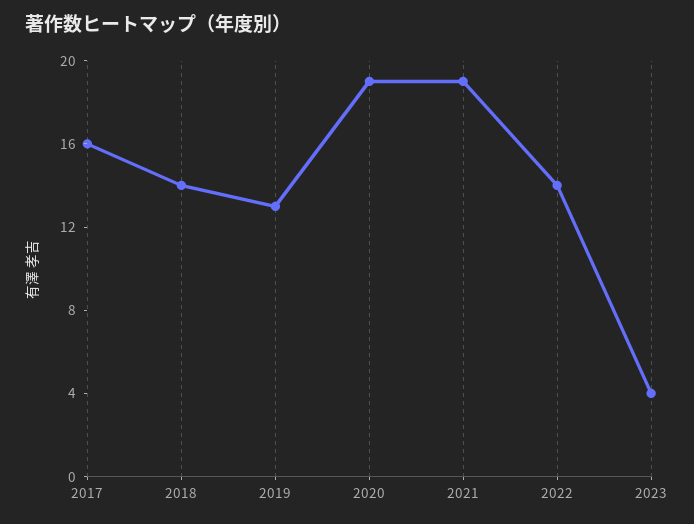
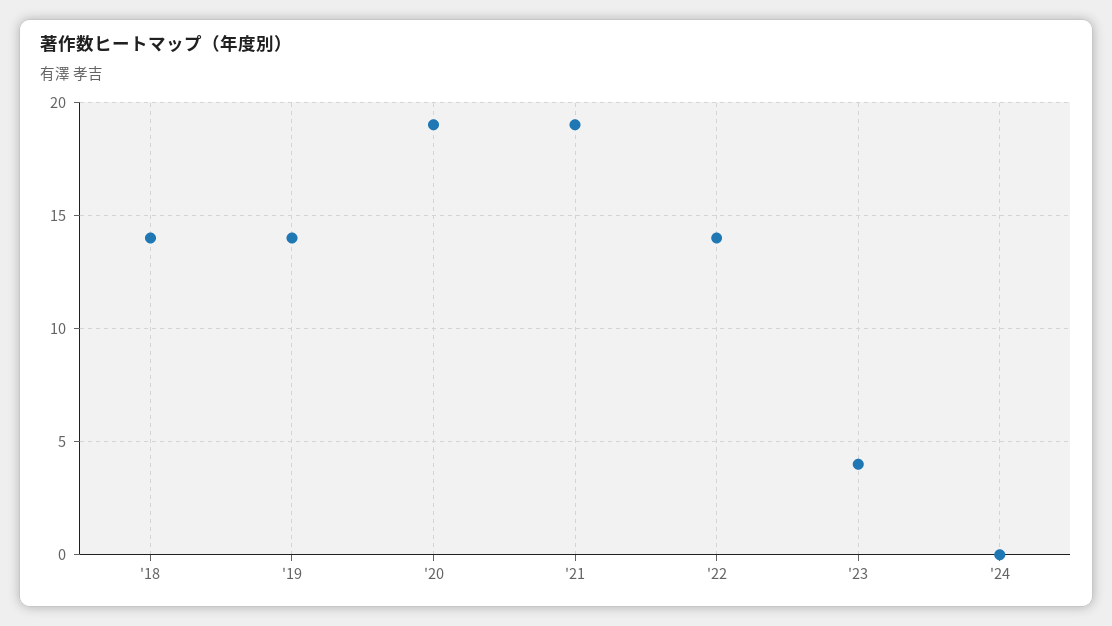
2017: 16 -> none
2019: 13 -> 14
'24: none -> 0

